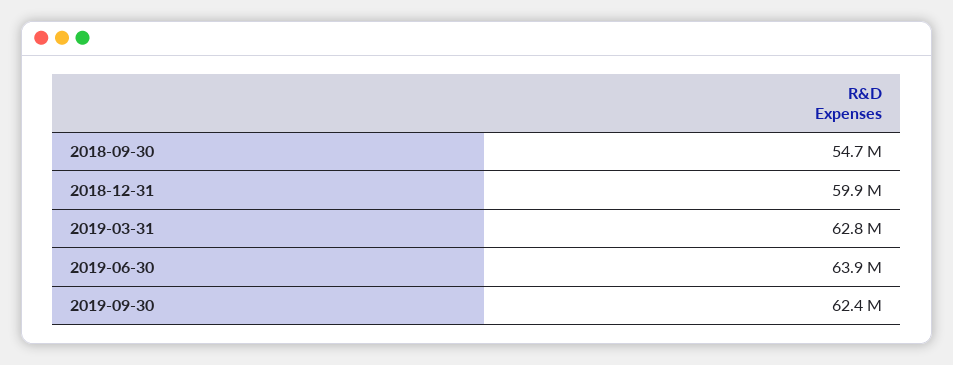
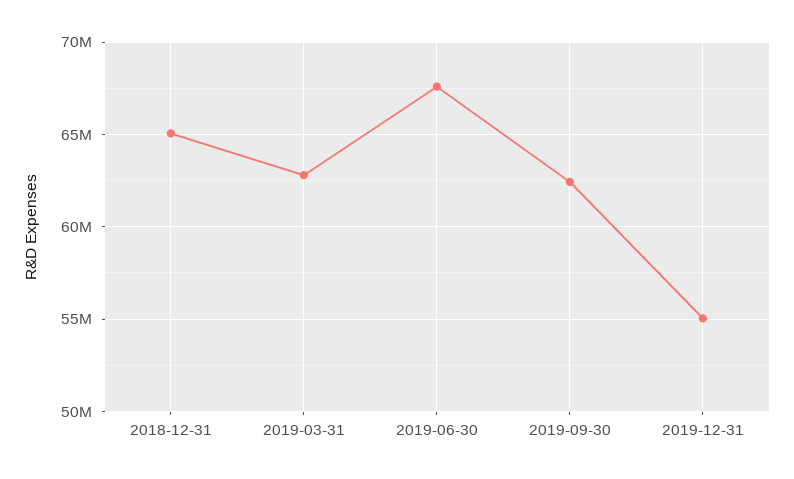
2018-09-30: 54700000 -> none
2018-12-31: 59900000 -> 65000000
2019-06-30: 63900000 -> 67500000
2019-12-31: none -> 55000000

